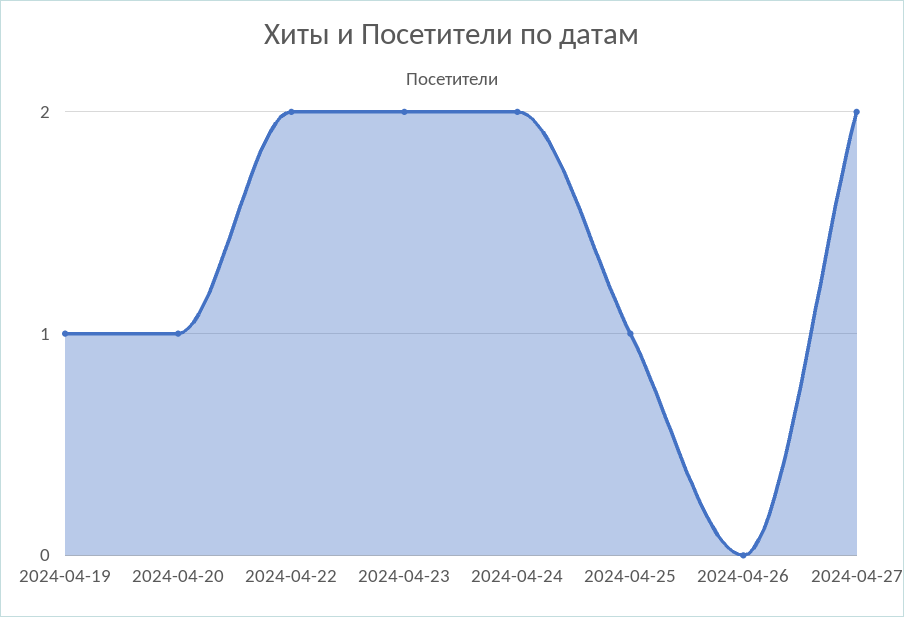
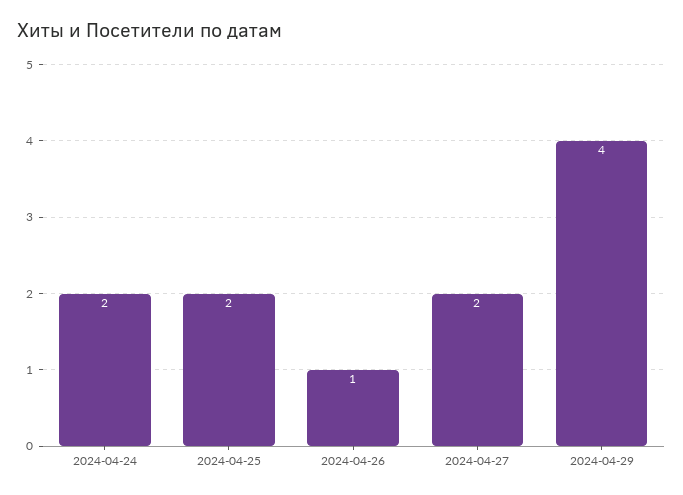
2024-04-19: 1 -> none
2024-04-20: 1 -> none
2024-04-22: 2 -> none
2024-04-23: 2 -> none
2024-04-25: 1 -> 2
2024-04-26: 0 -> 1
2024-04-29: none -> 4

